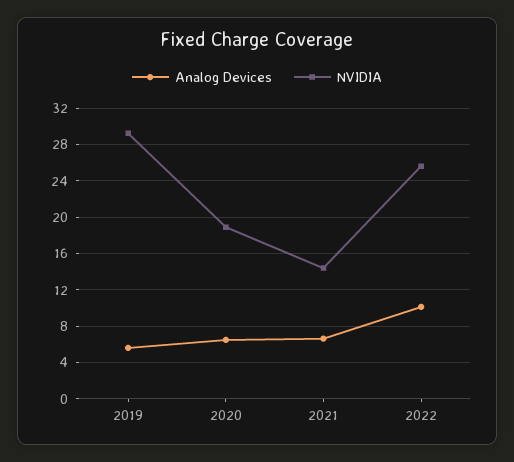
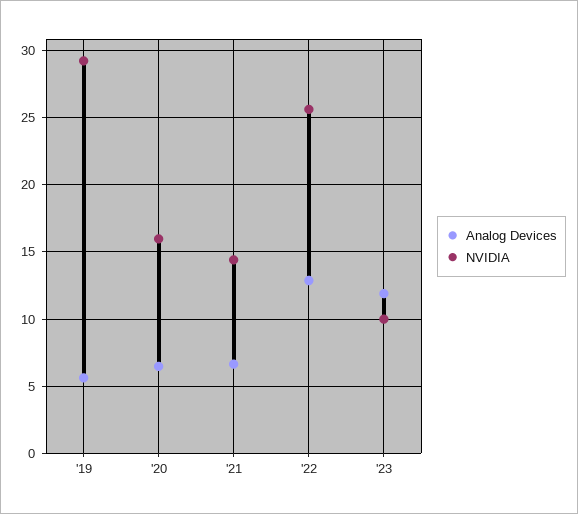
NVIDIA, 2020: 19 -> 16
Analog Devices, 2022: 10 -> 13
Analog Devices, '23: none -> 12
NVIDIA, '23: none -> 10

